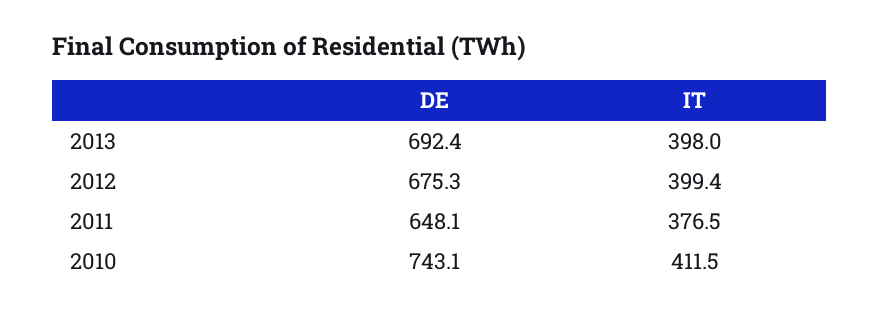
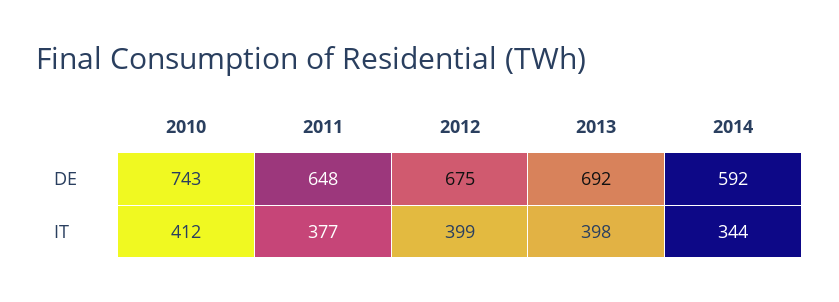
DE, 2014: none -> 592
IT, 2014: none -> 344

